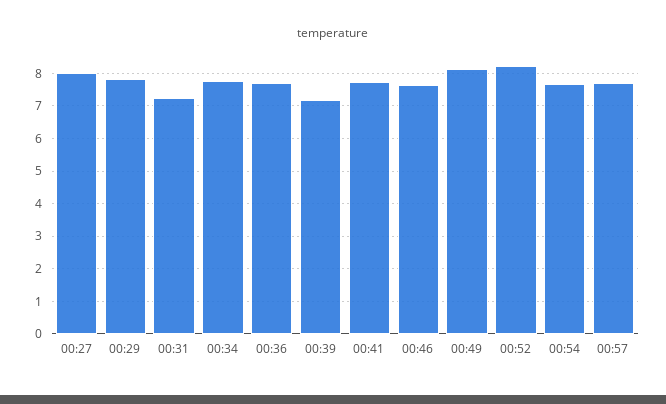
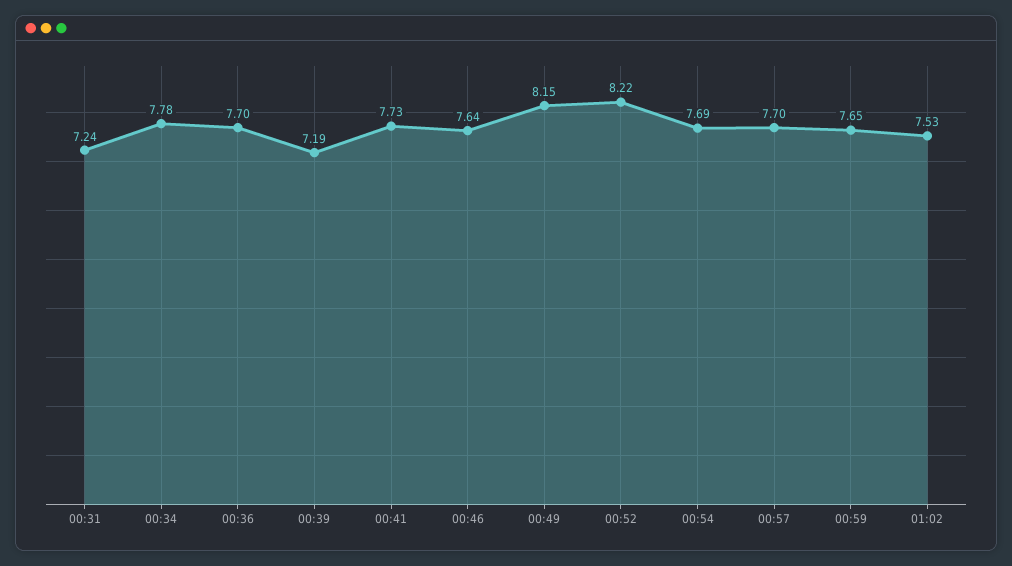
00:27: 8 -> none
00:29: 7.8 -> none
00:59: none -> 7.65
01:02: none -> 7.53

